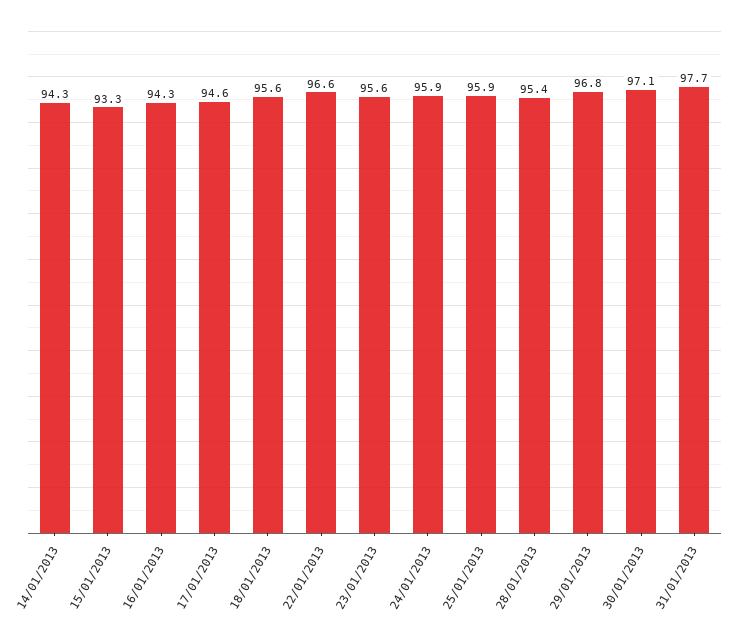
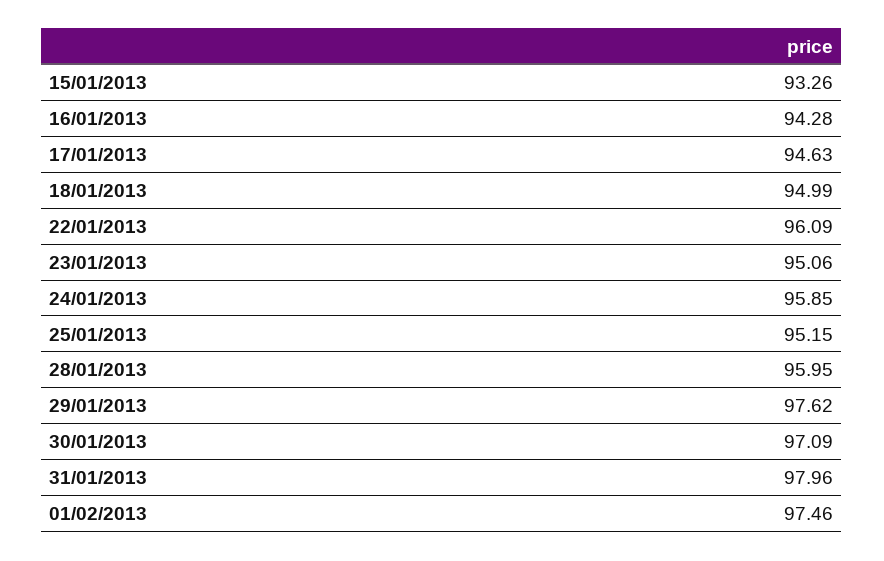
14/01/2013: 94.3 -> none
18/01/2013: 95.6 -> 94.99
22/01/2013: 96.6 -> 96.09
23/01/2013: 95.6 -> 95.06
25/01/2013: 95.9 -> 95.15
28/01/2013: 95.4 -> 95.95
29/01/2013: 96.8 -> 97.62
31/01/2013: 97.7 -> 97.96
01/02/2013: none -> 97.46

